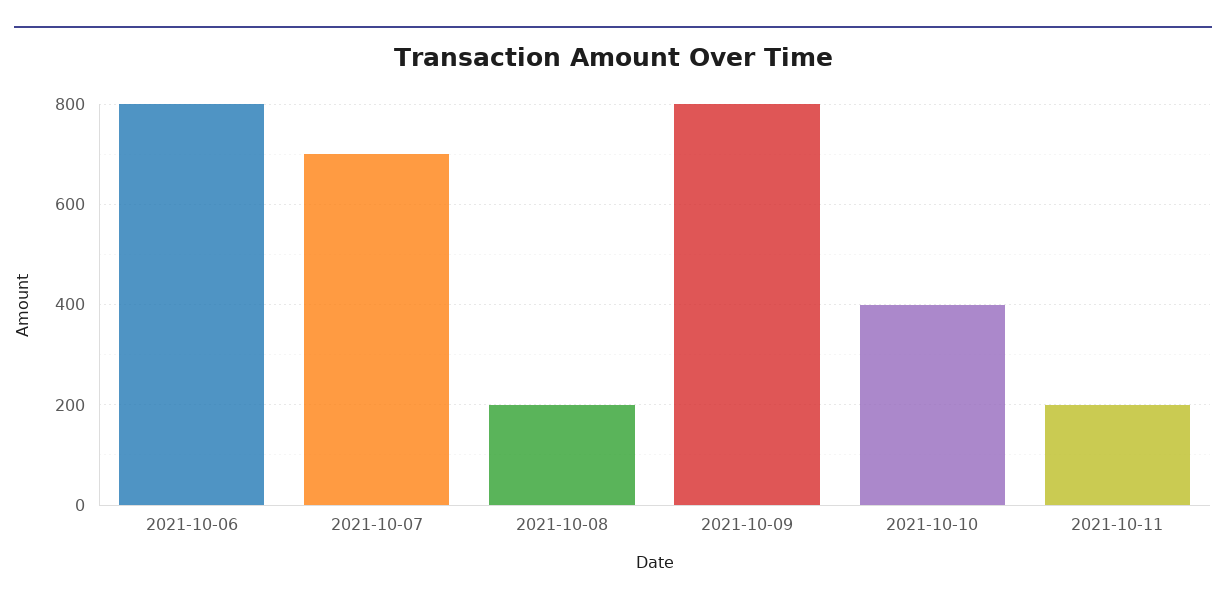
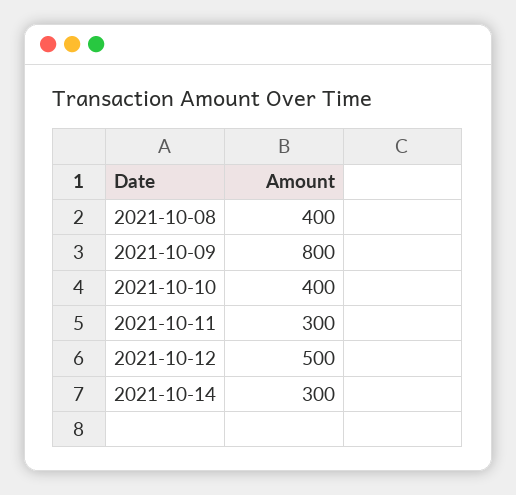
2021-10-06: 800 -> none
2021-10-07: 700 -> none
2021-10-08: 200 -> 400
2021-10-11: 200 -> 300
2021-10-12: none -> 500
2021-10-14: none -> 300

